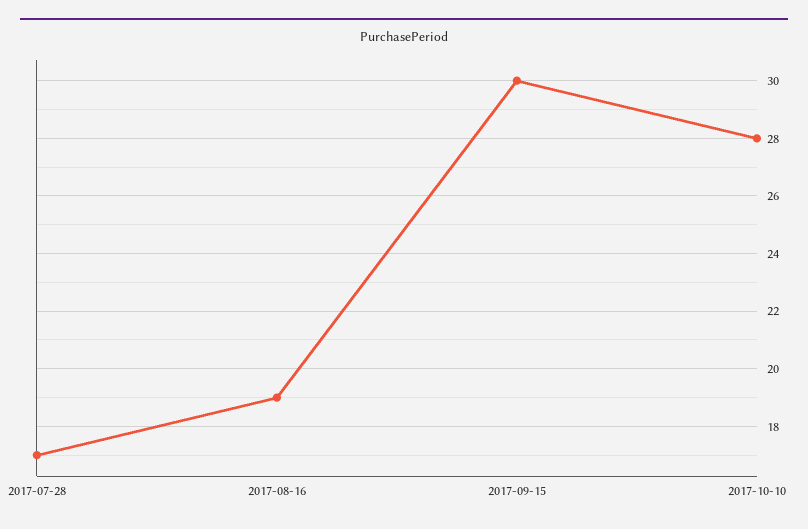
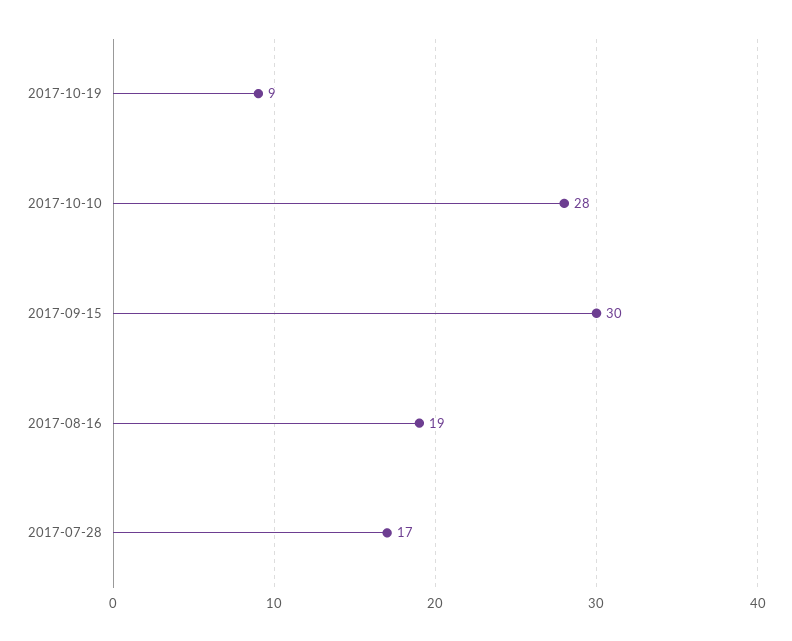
2017-10-19: none -> 9

